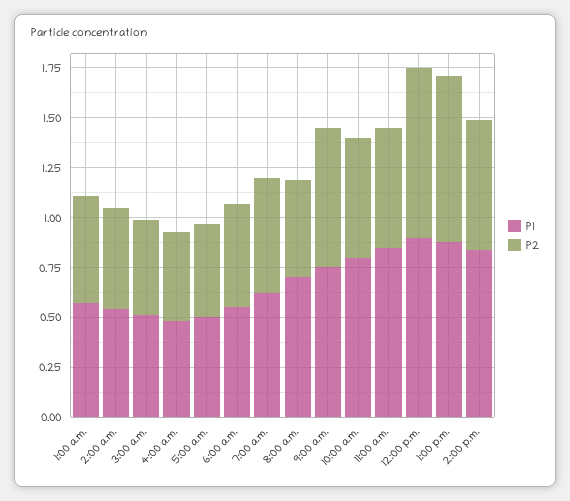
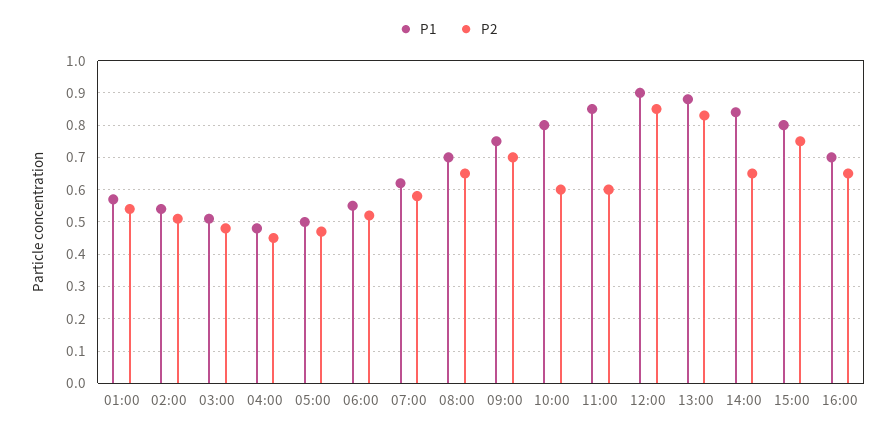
P2, 8:00 a.m.: 0.5 -> 0.65
P1, 15:00: none -> 0.8
P2, 15:00: none -> 0.75
P1, 16:00: none -> 0.7
P2, 16:00: none -> 0.65

